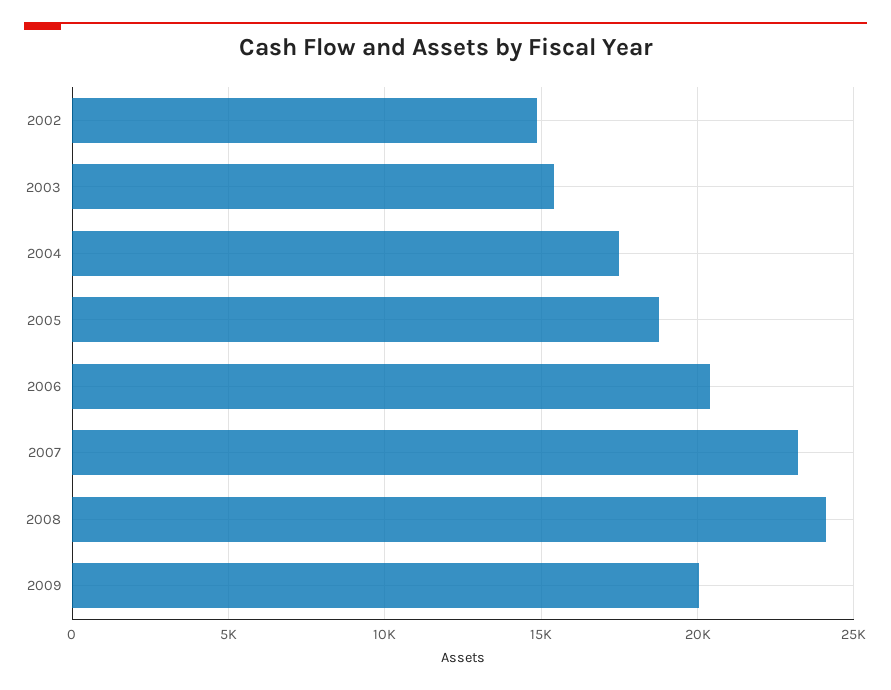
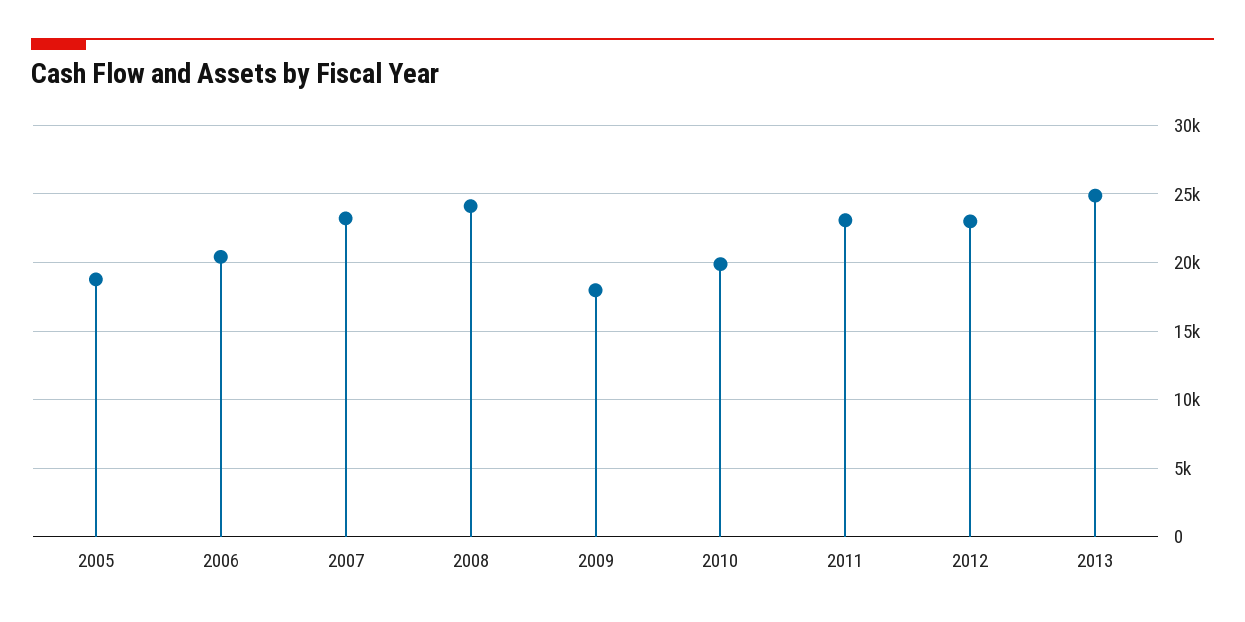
2002: 15000 -> none
2003: 15500 -> none
2004: 17500 -> none
2009: 20000 -> 18000
2010: none -> 20000
2011: none -> 23000
2012: none -> 23000
2013: none -> 25000

